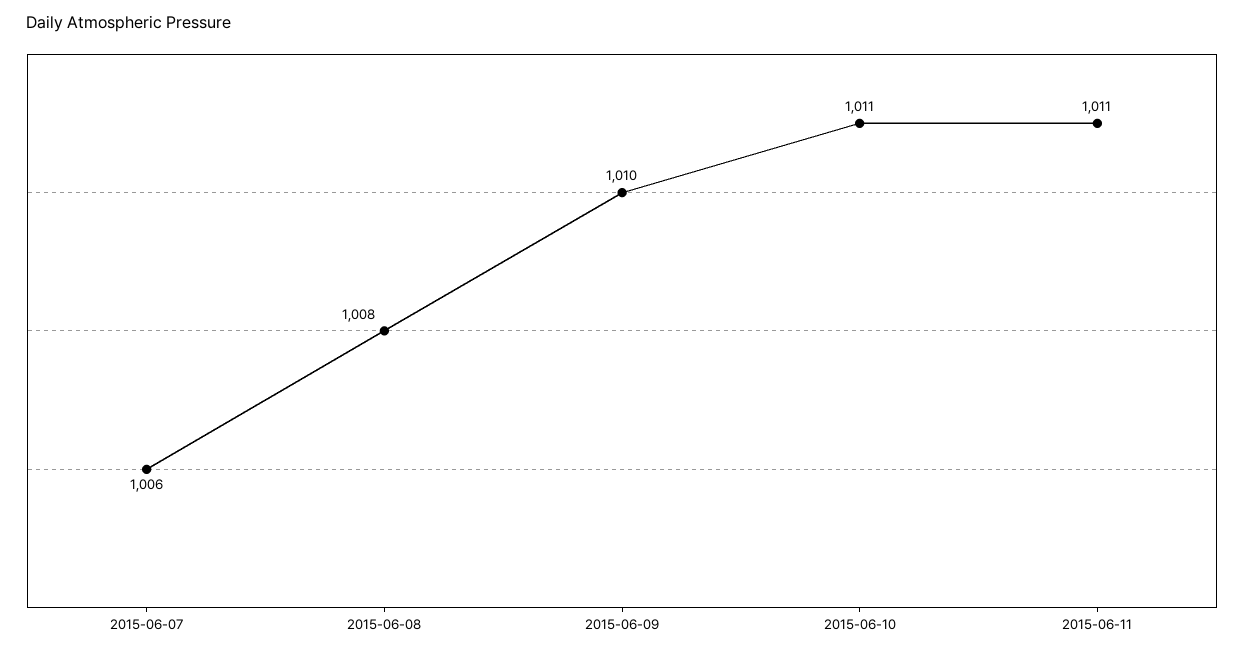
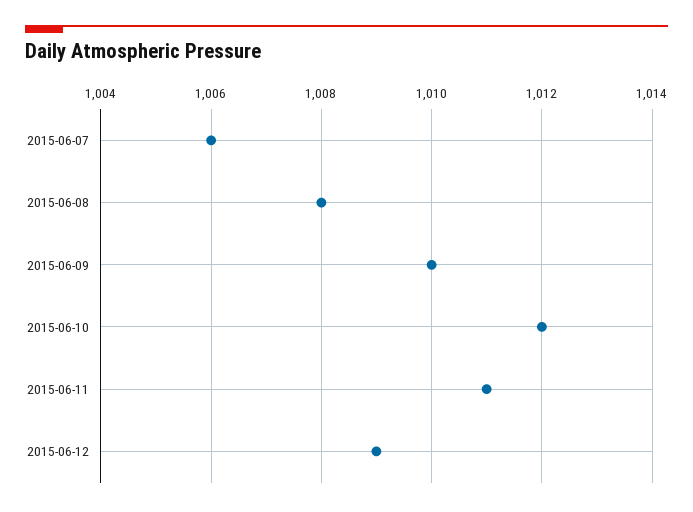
2015-06-10: 1011 -> 1012
2015-06-12: none -> 1009

